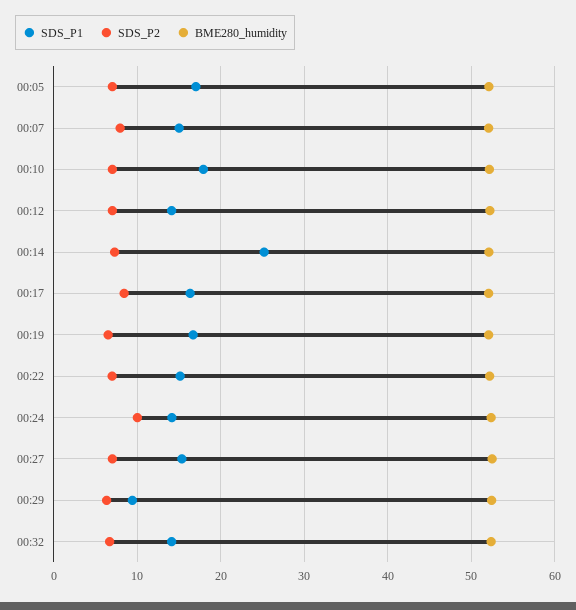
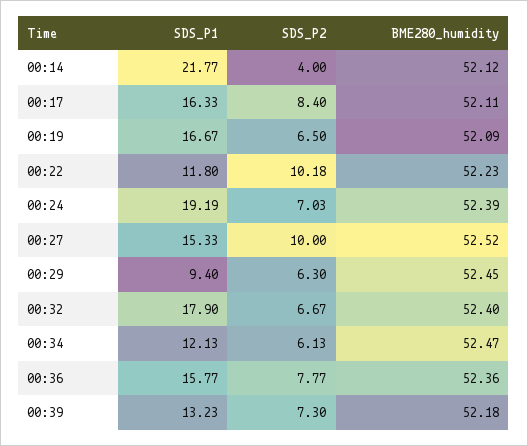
SDS_P1, 00:05: 17 -> none
SDS_P2, 00:05: 7 -> none
BME280_humidity, 00:05: 52 -> none
SDS_P1, 00:07: 15 -> none
SDS_P2, 00:07: 8 -> none
BME280_humidity, 00:07: 52 -> none
SDS_P1, 00:10: 18 -> none
SDS_P2, 00:10: 7 -> none
BME280_humidity, 00:10: 52 -> none
SDS_P1, 00:12: 14 -> none
SDS_P2, 00:12: 7 -> none
BME280_humidity, 00:12: 52 -> none
SDS_P1, 00:14: 25 -> 21.77
SDS_P2, 00:14: 7 -> 4
SDS_P1, 00:22: 15 -> 11.8
SDS_P2, 00:22: 7 -> 10.18
SDS_P1, 00:24: 14 -> 19.19
SDS_P2, 00:24: 10 -> 7.03
SDS_P2, 00:27: 7 -> 10
SDS_P1, 00:32: 14 -> 17.9
SDS_P1, 00:34: none -> 12.13
SDS_P2, 00:34: none -> 6.13
BME280_humidity, 00:34: none -> 52.47
SDS_P1, 00:36: none -> 15.77
SDS_P2, 00:36: none -> 7.77
BME280_humidity, 00:36: none -> 52.36
SDS_P1, 00:39: none -> 13.23
SDS_P2, 00:39: none -> 7.3
BME280_humidity, 00:39: none -> 52.18

